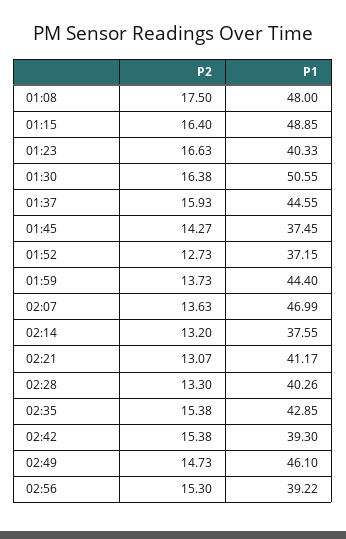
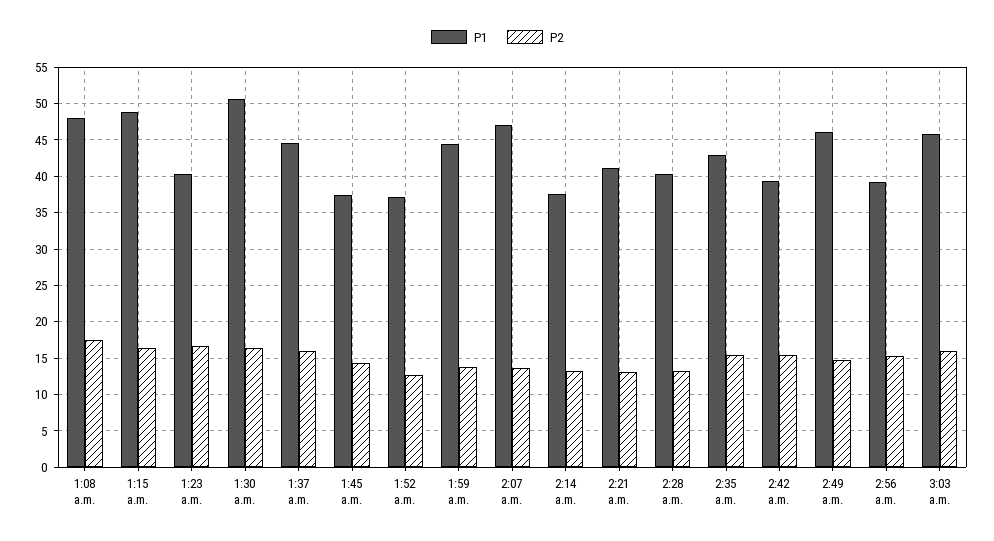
P1, 3:03 a.m.: none -> 46
P2, 3:03 a.m.: none -> 16

